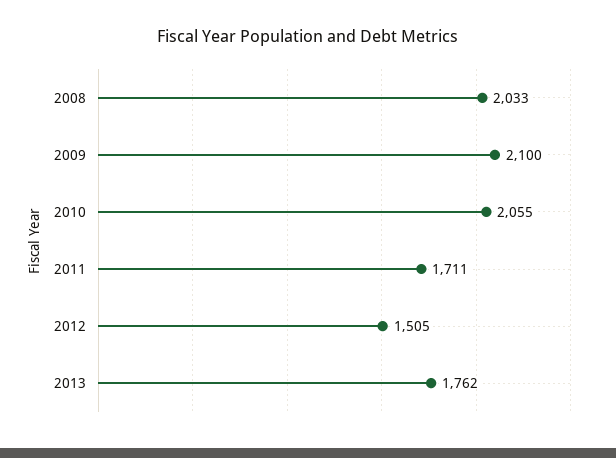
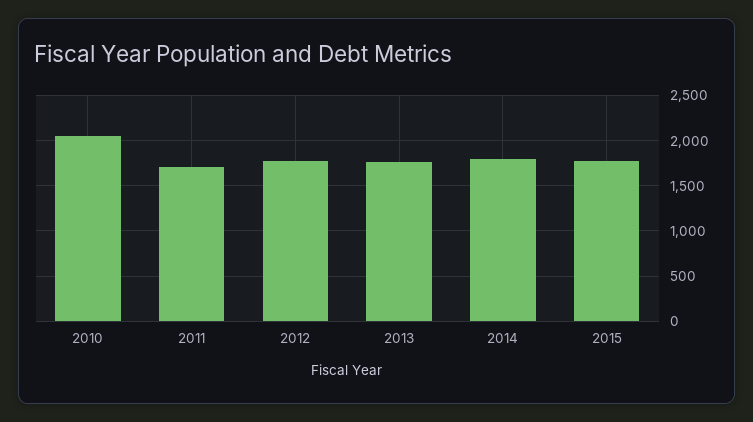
2008: 2033 -> none
2009: 2100 -> none
2012: 1505 -> 1800
2014: none -> 1800
2015: none -> 1800

